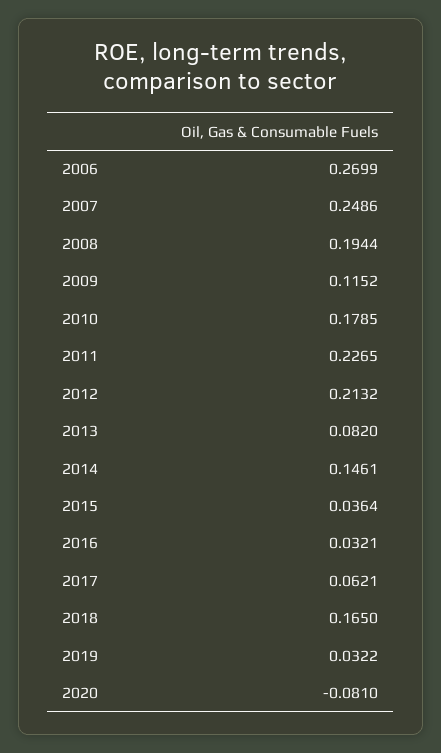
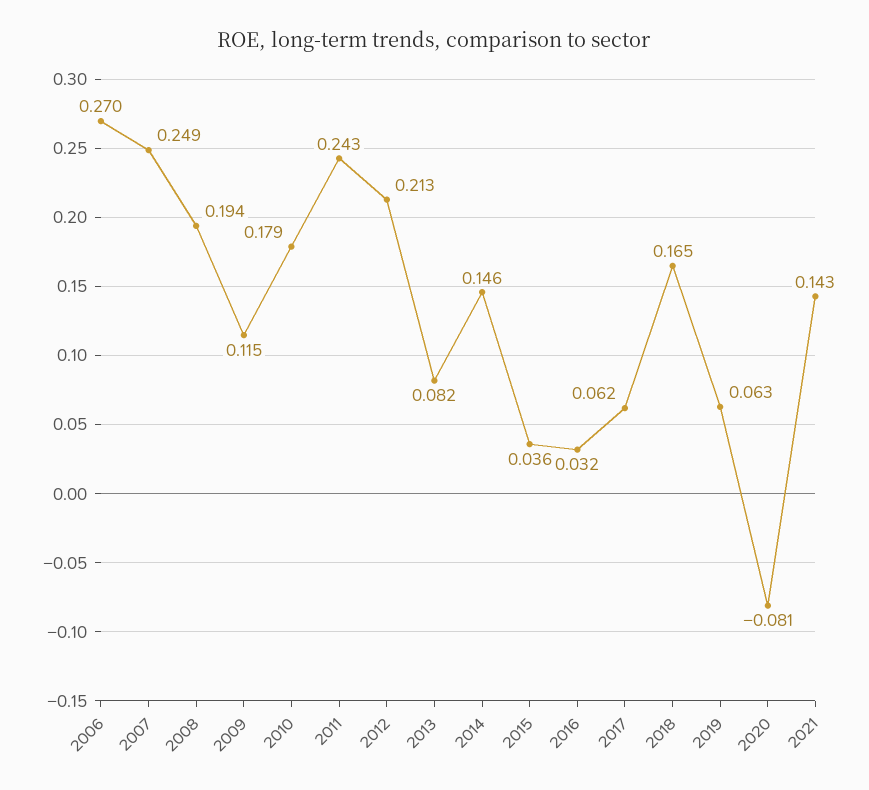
2011: 0.2265 -> 0.243
2019: 0.0322 -> 0.063
2021: none -> 0.143

